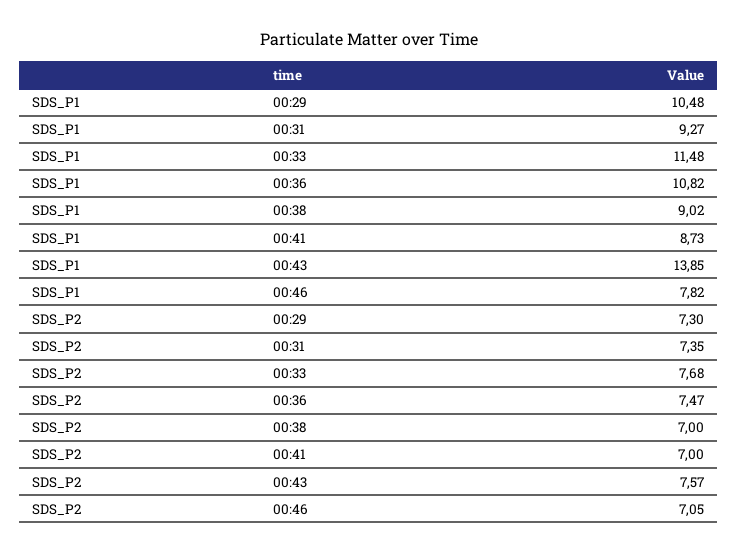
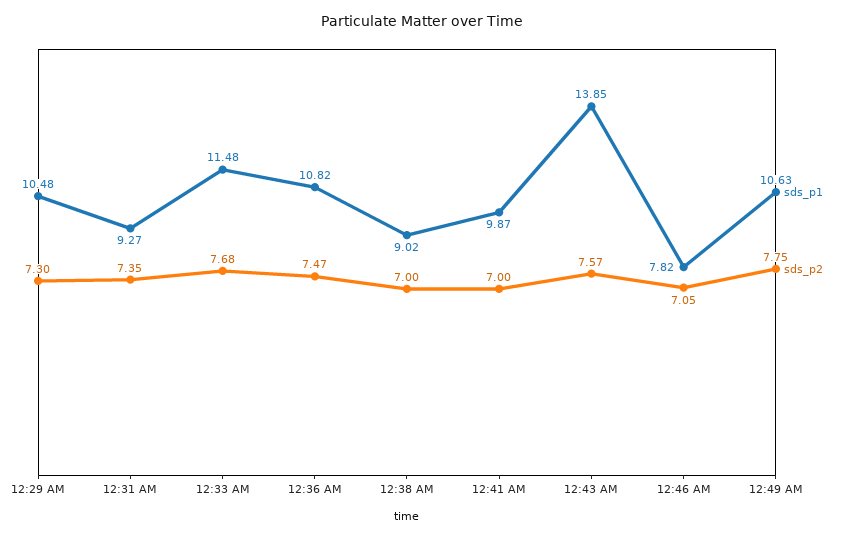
SDS_P1, 00:41: 8.73 -> 9.87
SDS_P1, 12:49 AM: none -> 10.63
SDS_P2, 12:49 AM: none -> 7.75

